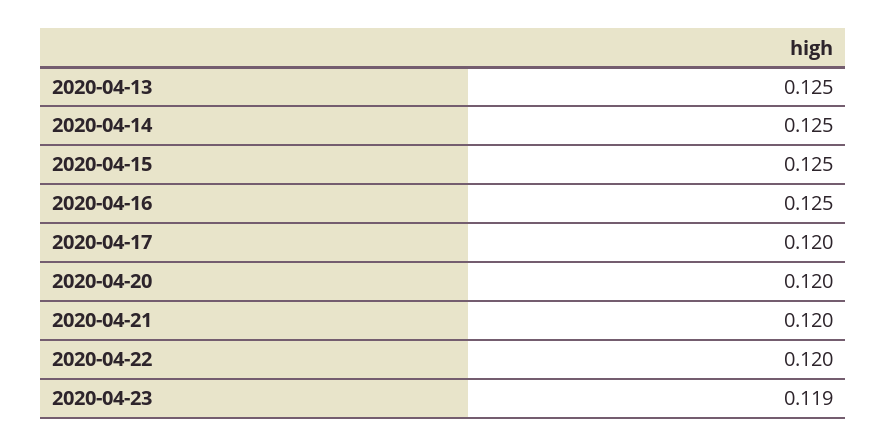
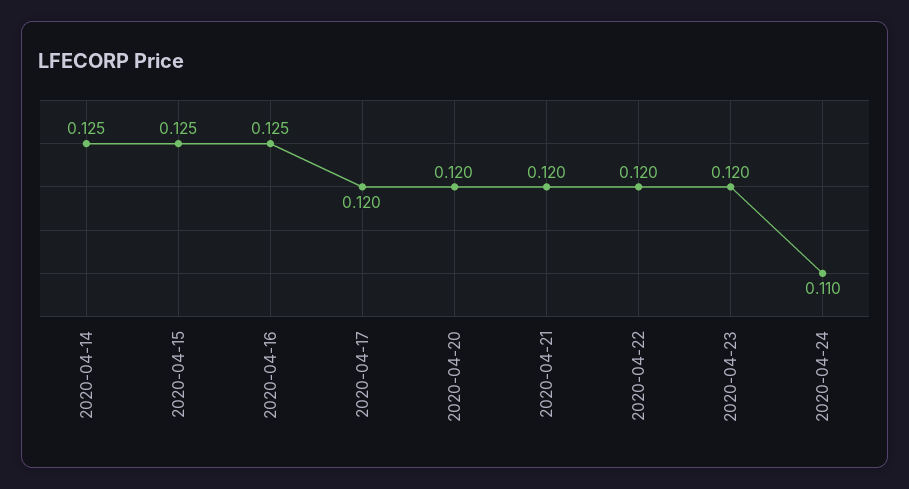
2020-04-13: 0.125 -> none
2020-04-23: 0.119 -> 0.12
2020-04-24: none -> 0.11

